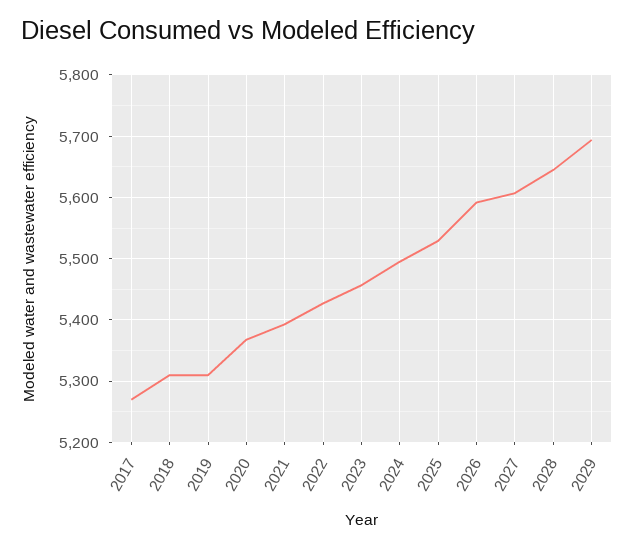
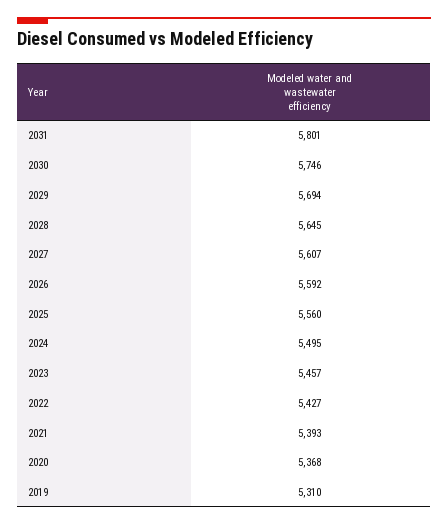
2017: 5270 -> none
2018: 5310 -> none
2025: 5530 -> 5560
2031: none -> 5801
2030: none -> 5746

